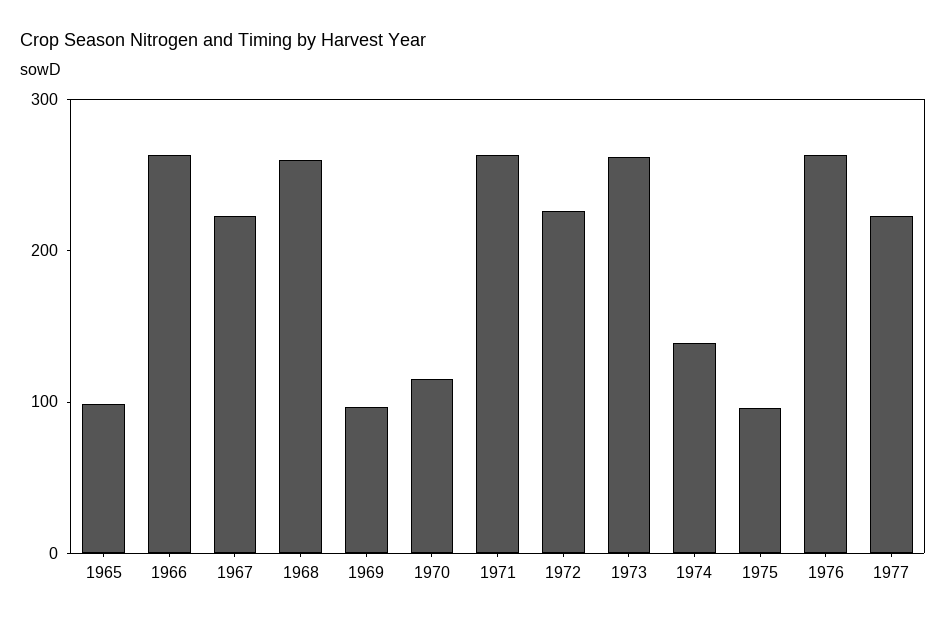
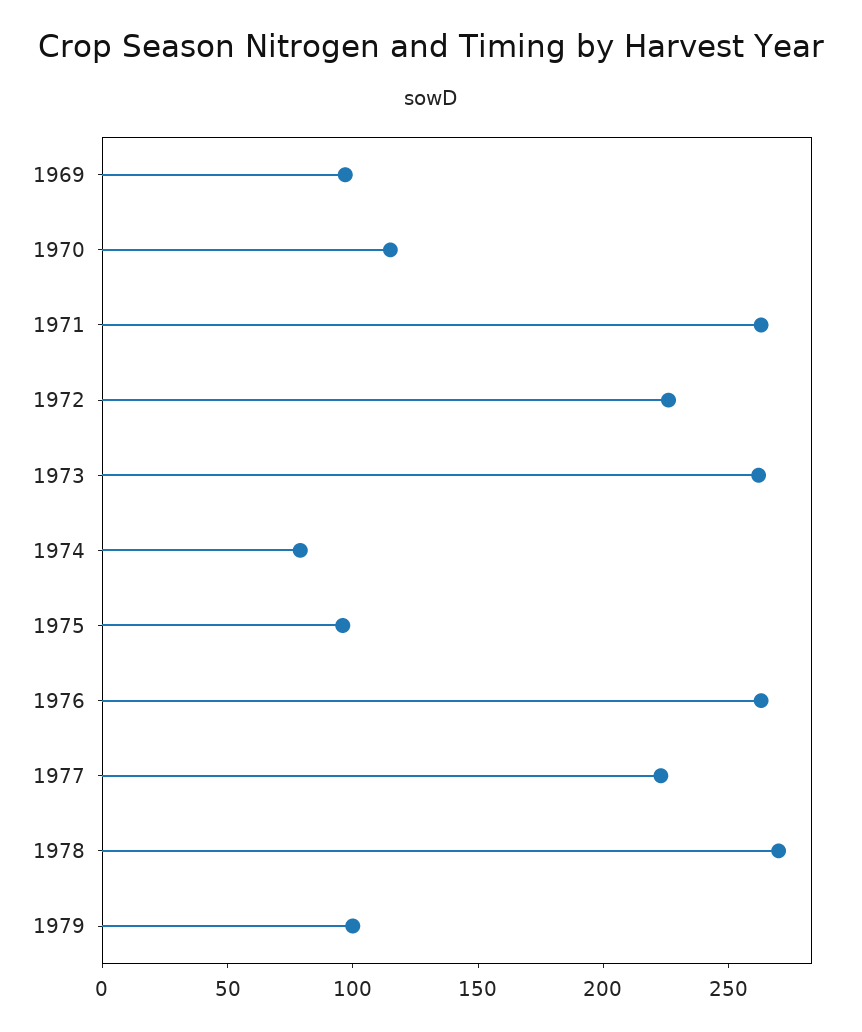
1965: 100 -> none
1966: 260 -> none
1967: 220 -> none
1968: 260 -> none
1974: 140 -> 80
1978: none -> 270
1979: none -> 100

